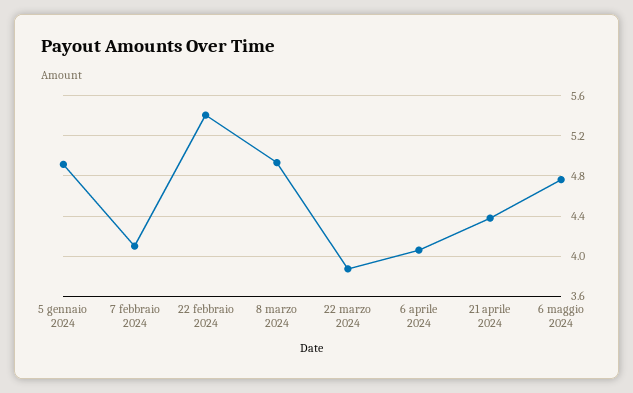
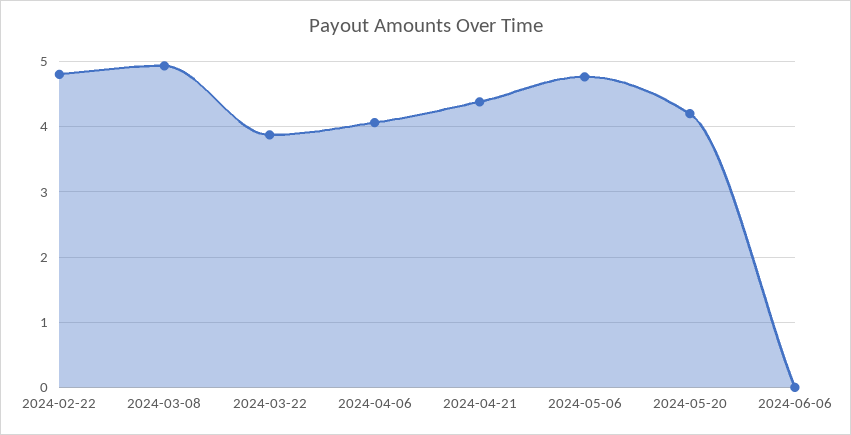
5 gennaio 2024: 4.9 -> none
7 febbraio 2024: 4.1 -> none
22 febbraio 2024: 5.4 -> 4.8
2024-05-20: none -> 4.2
2024-06-06: none -> 0

